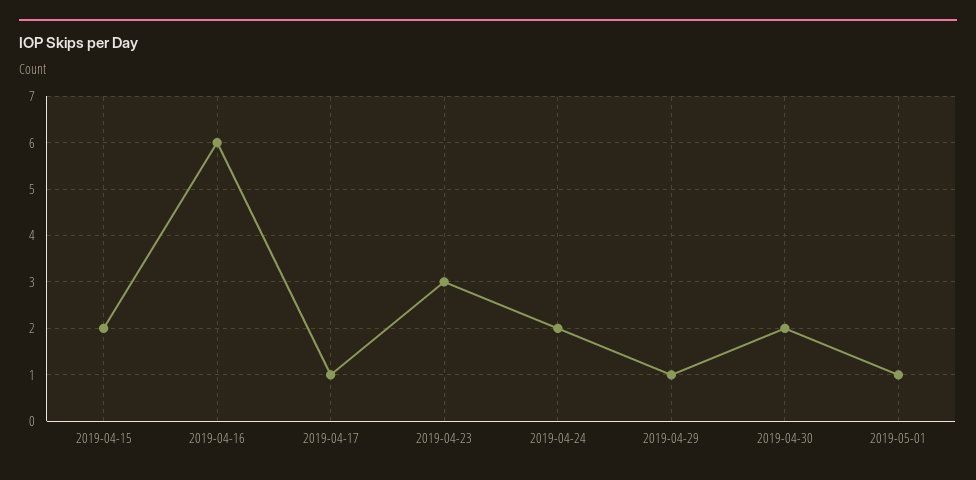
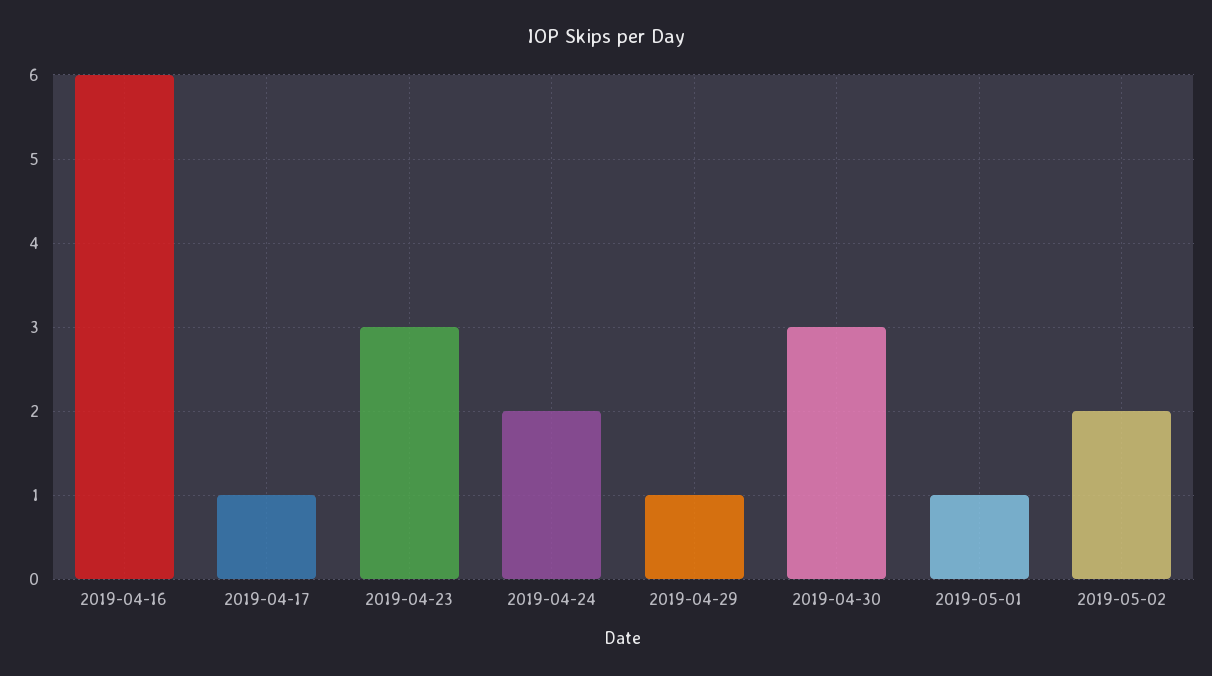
2019-04-15: 2 -> none
2019-04-30: 2 -> 3
2019-05-02: none -> 2

